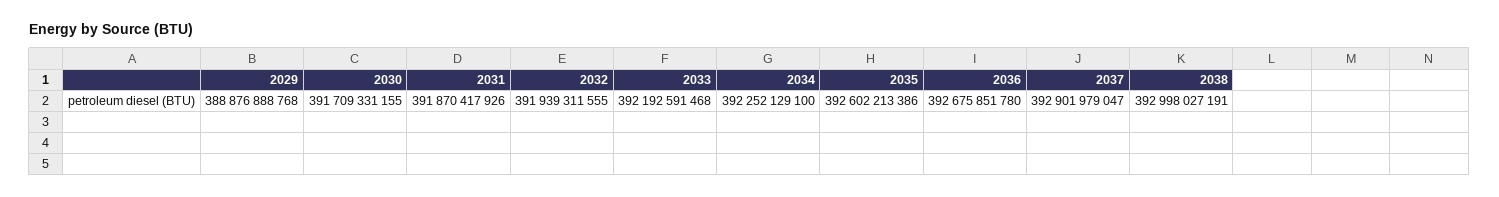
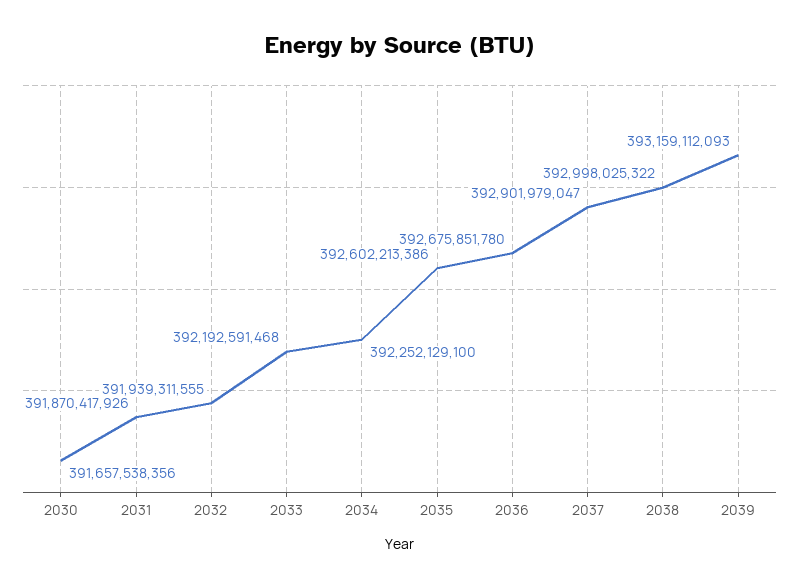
2029: 388876888768 -> none
2030: 391709331155 -> 391657538356
2038: 392998027191 -> 392998025322
2039: none -> 393159112093

